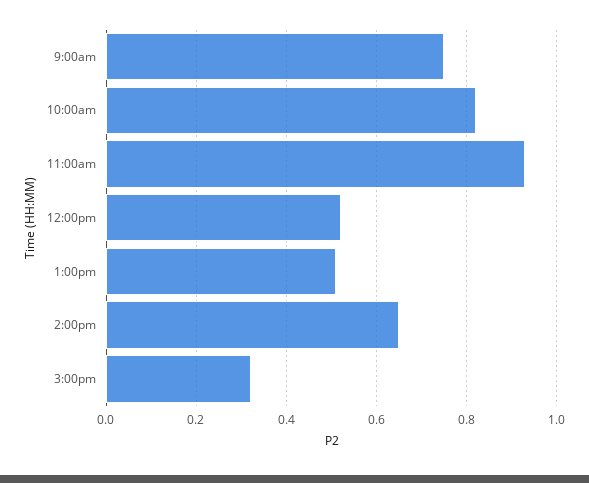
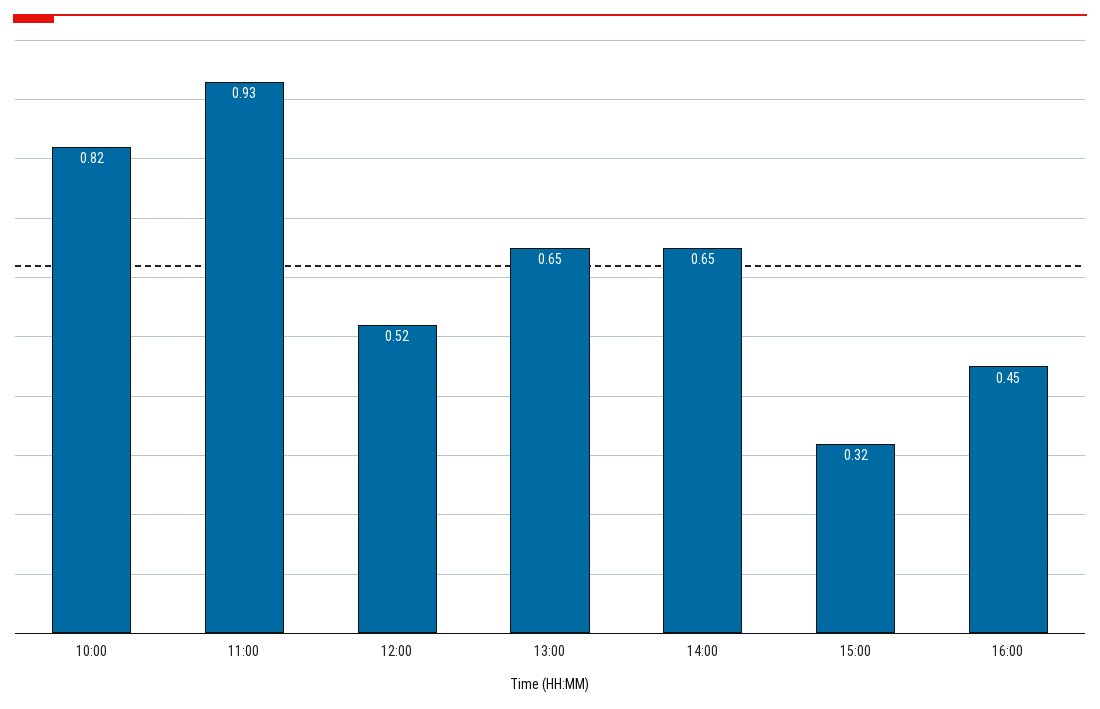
9:00am: 0.75 -> none
1:00pm: 0.5 -> 0.65
16:00: none -> 0.45

